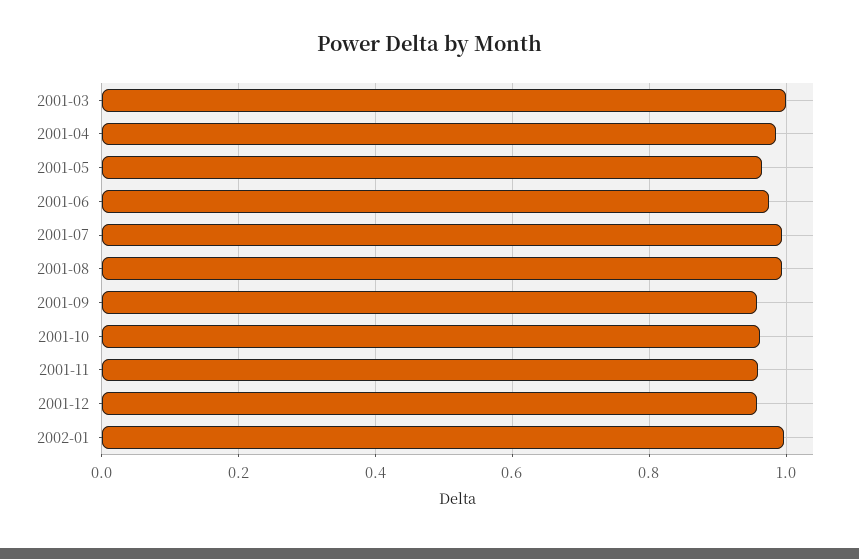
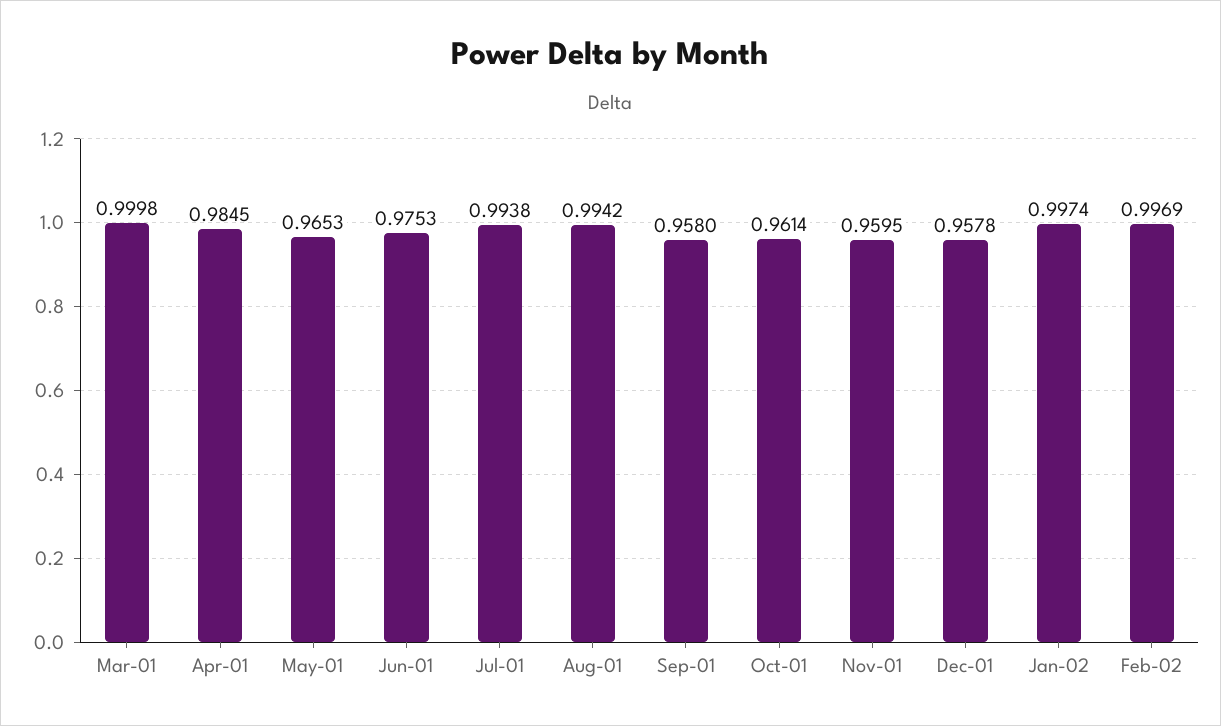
Feb-02: none -> 0.9969

